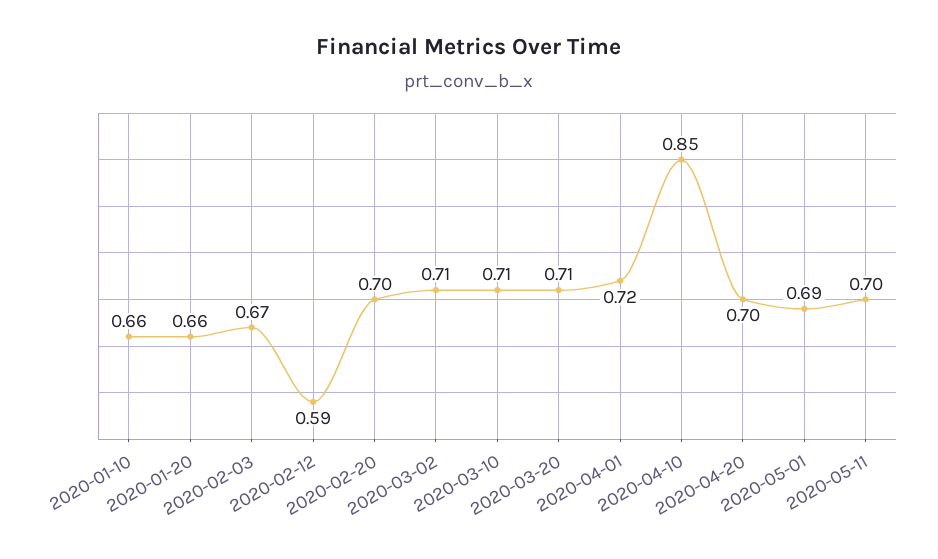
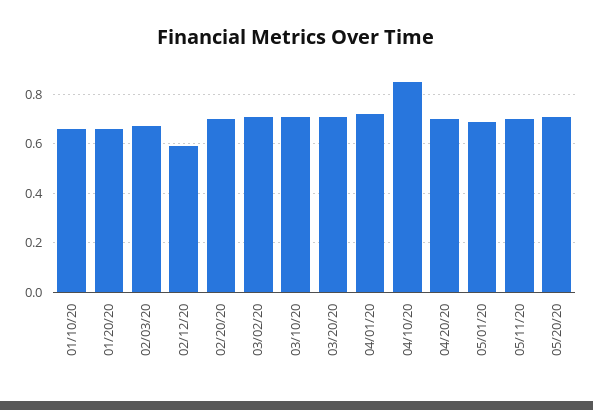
05/20/20: none -> 0.7

